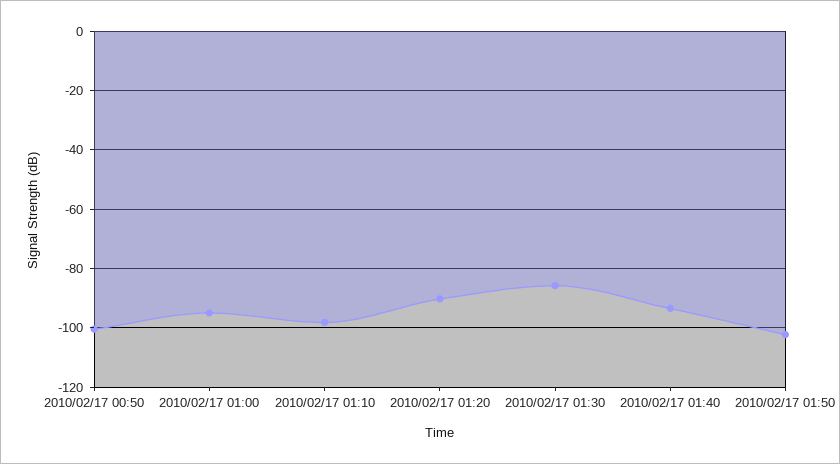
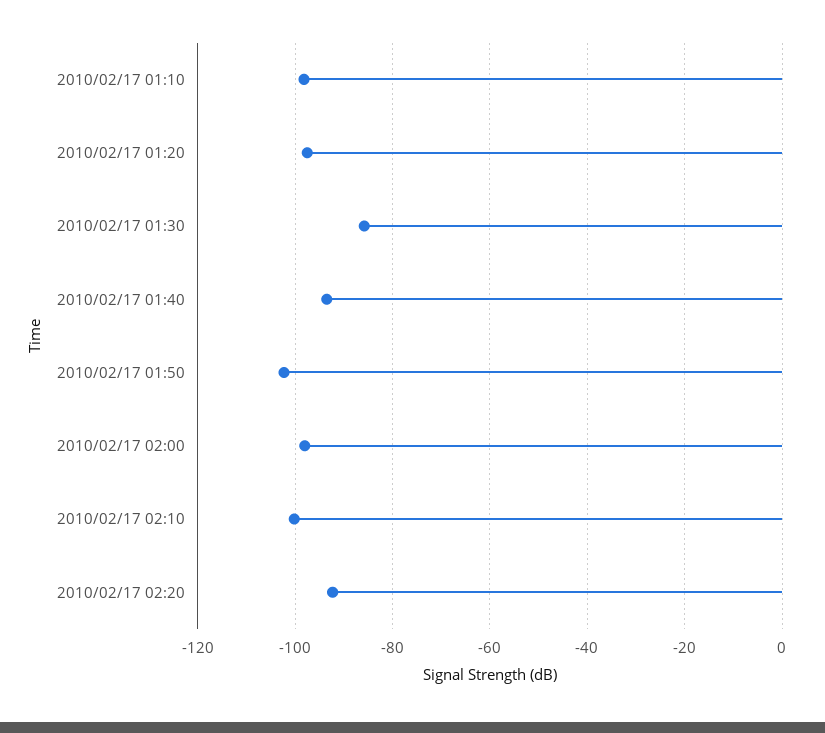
2010/02/17 00:50: -100 -> none
2010/02/17 01:00: -95 -> none
2010/02/17 01:20: -90 -> -98
2010/02/17 02:00: none -> -98
2010/02/17 02:10: none -> -100
2010/02/17 02:20: none -> -92

